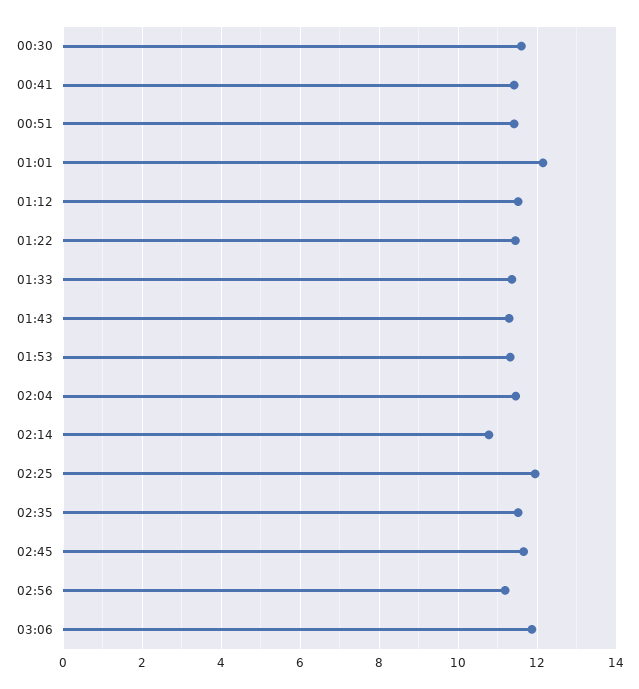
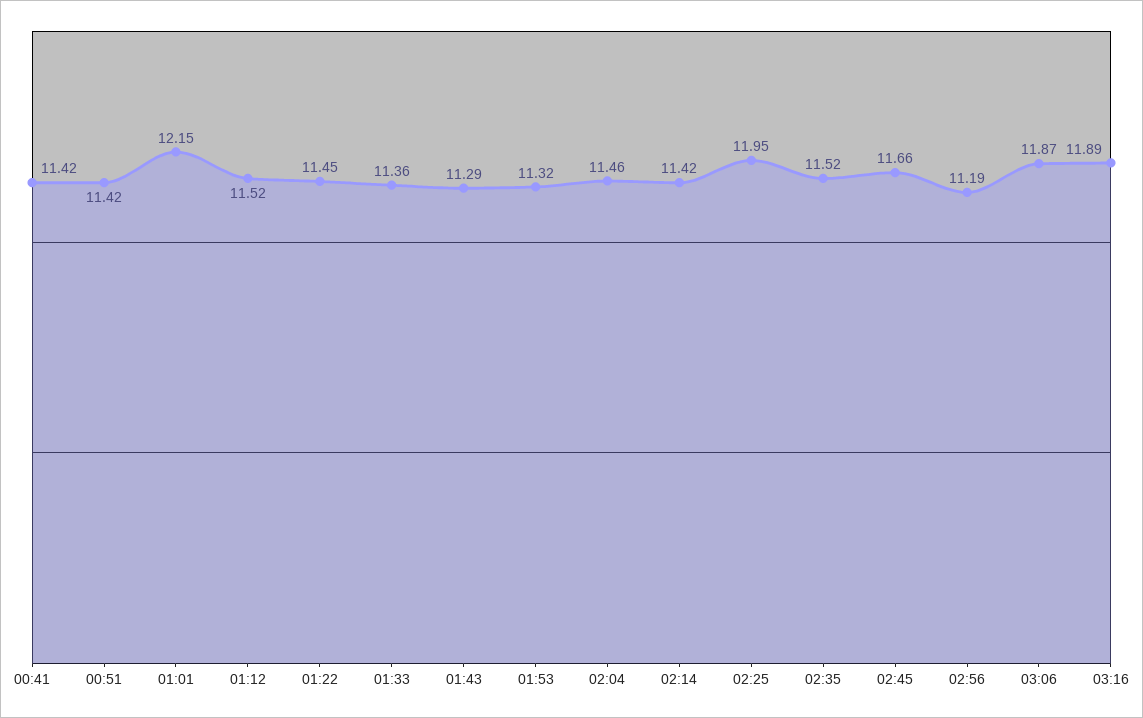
00:30: 11.6 -> none
02:14: 10.8 -> 11.42
03:16: none -> 11.89

